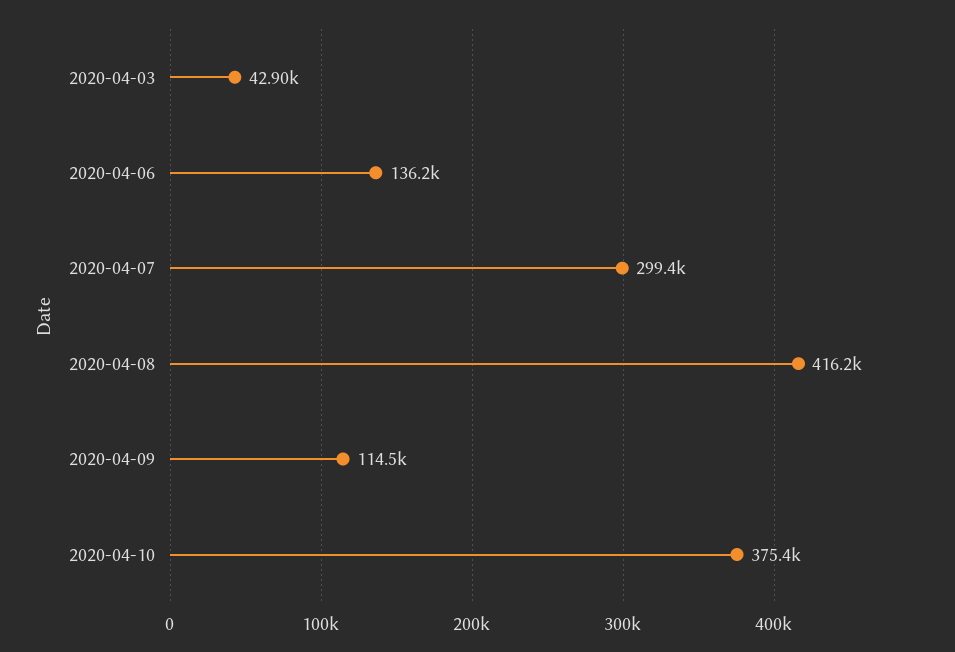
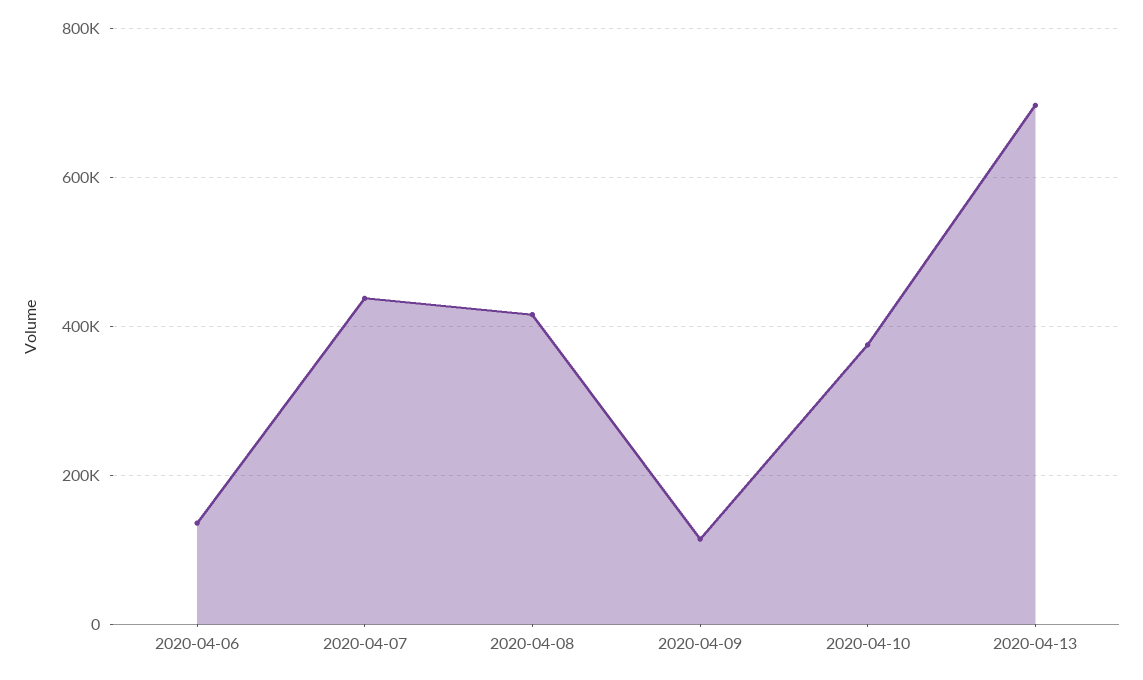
2020-04-03: 42900 -> none
2020-04-07: 299400 -> 440000
2020-04-13: none -> 700000

